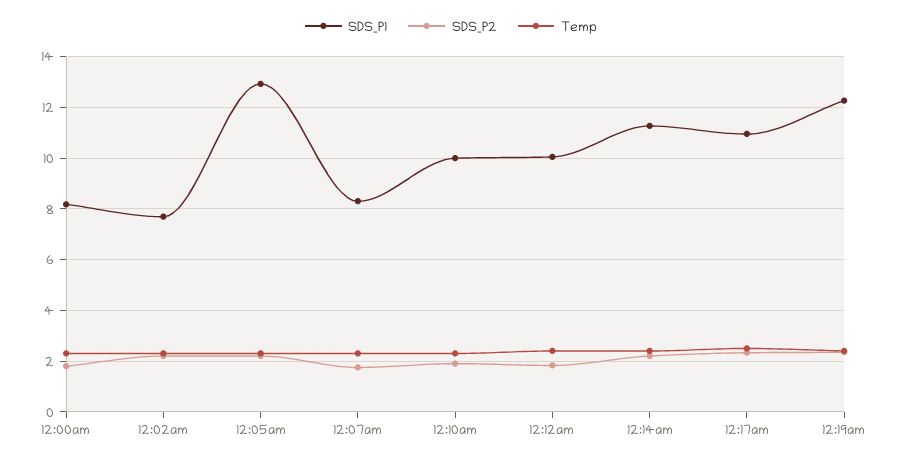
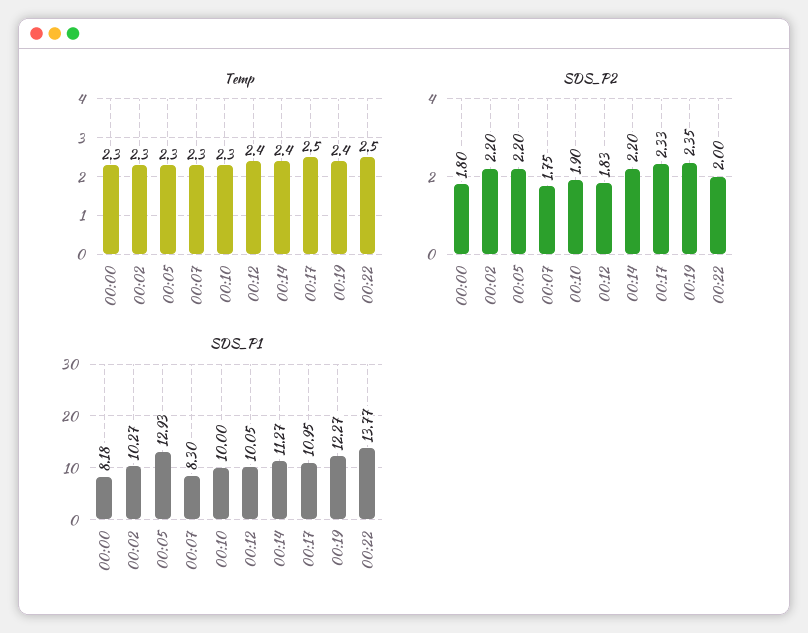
SDS_P1, 12:02am: 7.75 -> 10.27
Temp, 00:22: none -> 2.5
SDS_P2, 00:22: none -> 2
SDS_P1, 00:22: none -> 13.77

